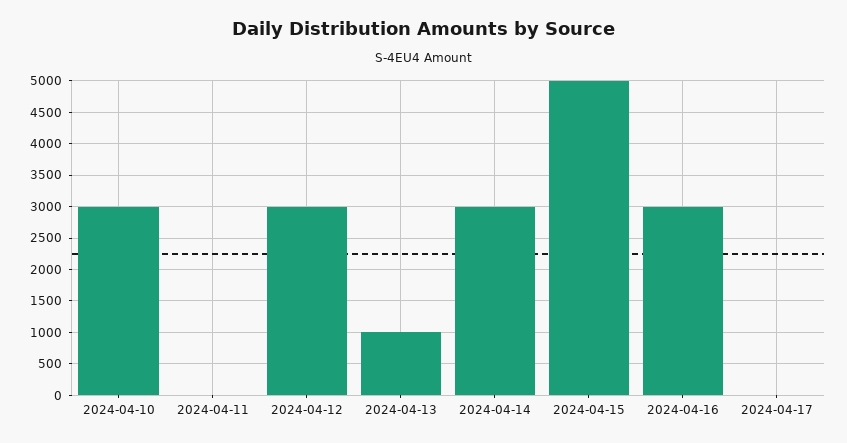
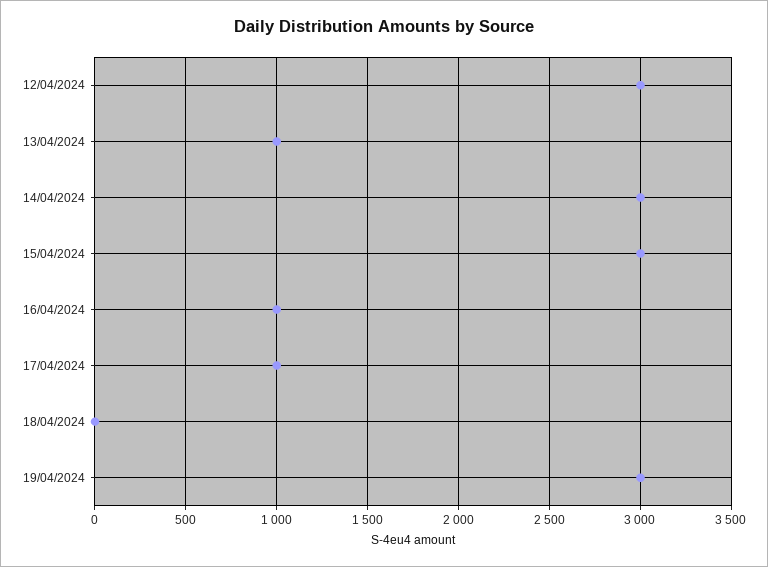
2024-04-10: 3000 -> none
2024-04-11: 0 -> none
2024-04-15: 5000 -> 3000
2024-04-16: 3000 -> 1000
2024-04-17: 0 -> 1000
18/04/2024: none -> 0
19/04/2024: none -> 3000

